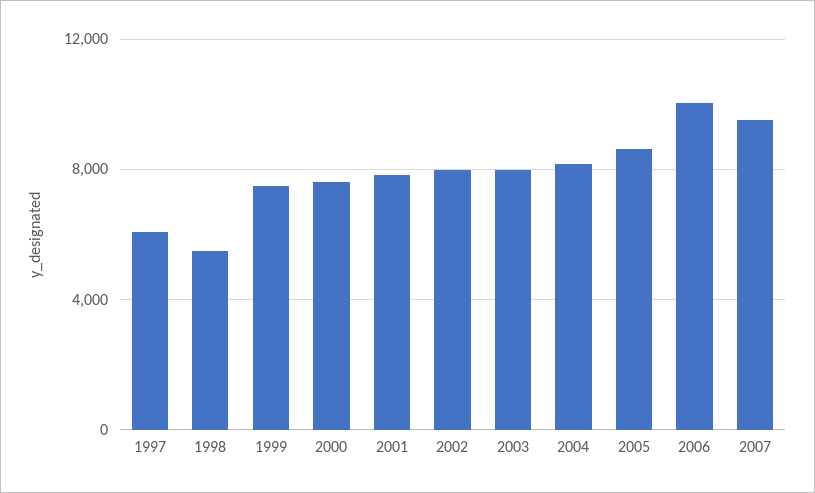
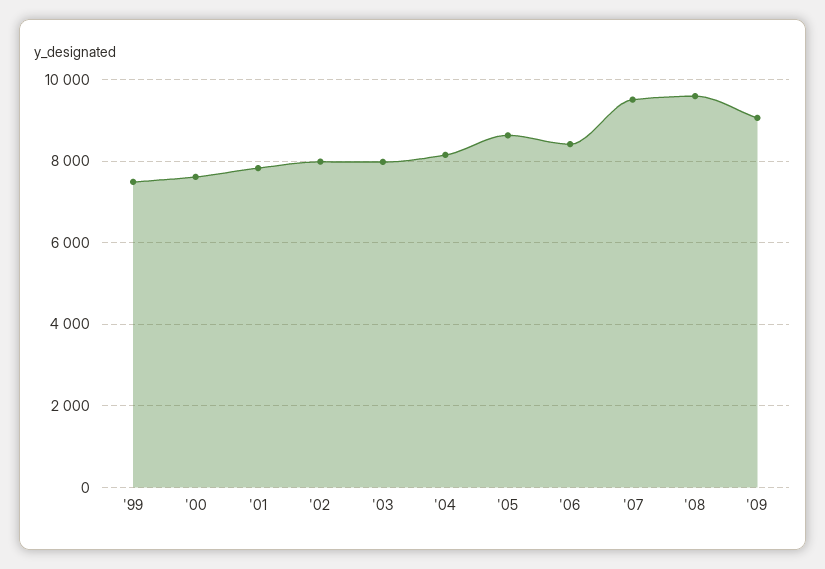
1997: 6000 -> none
1998: 5500 -> none
2006: 10000 -> 8400
'08: none -> 9600
'09: none -> 9000

